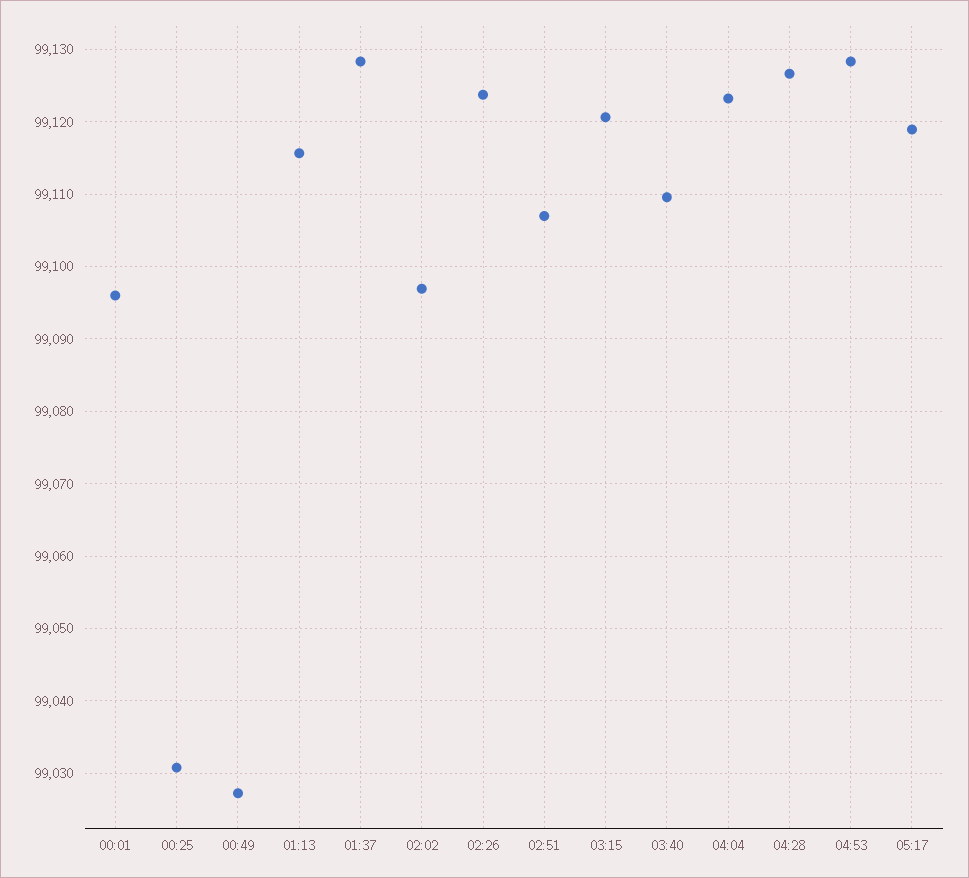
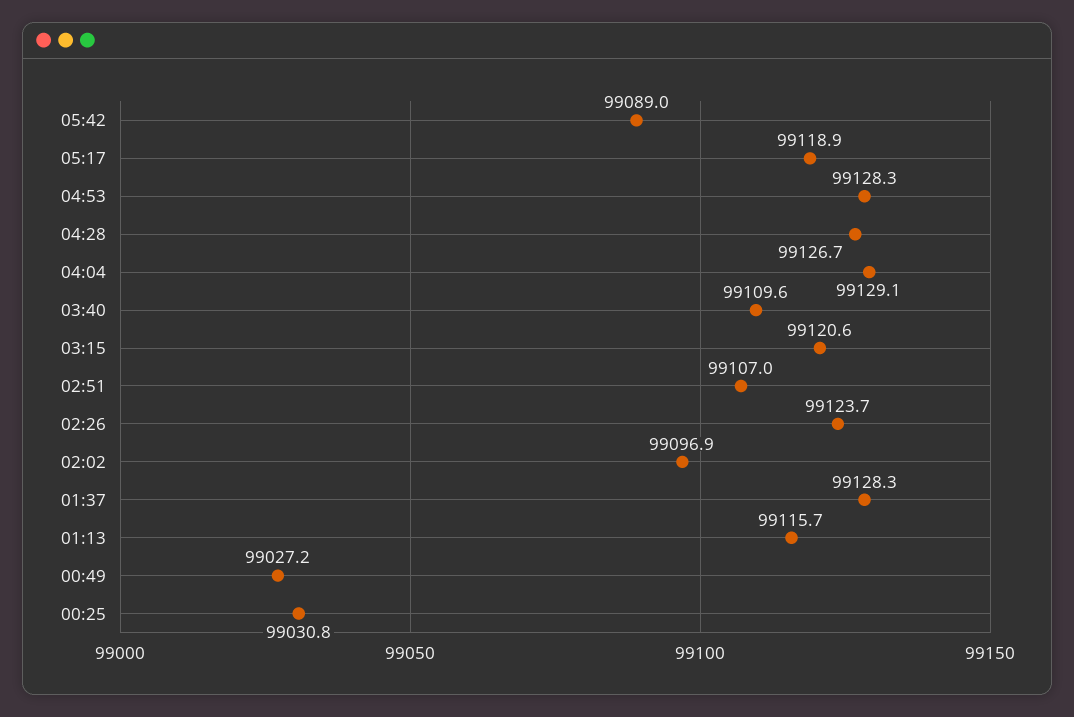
00:01: 99096 -> none
04:04: 99123 -> 99129.1
05:42: none -> 99089

